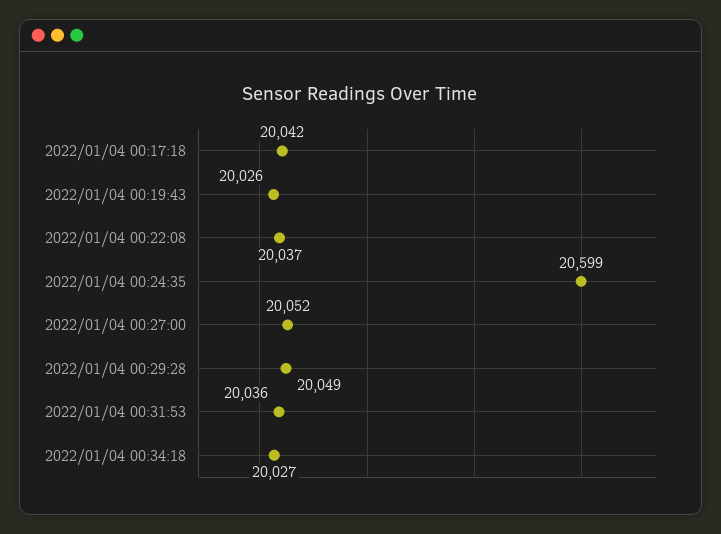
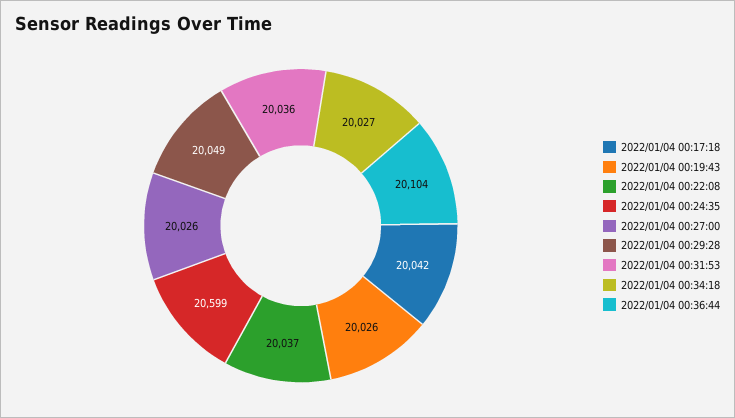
2022/01/04 00:27:00: 20052 -> 20026
2022/01/04 00:36:44: none -> 20104

